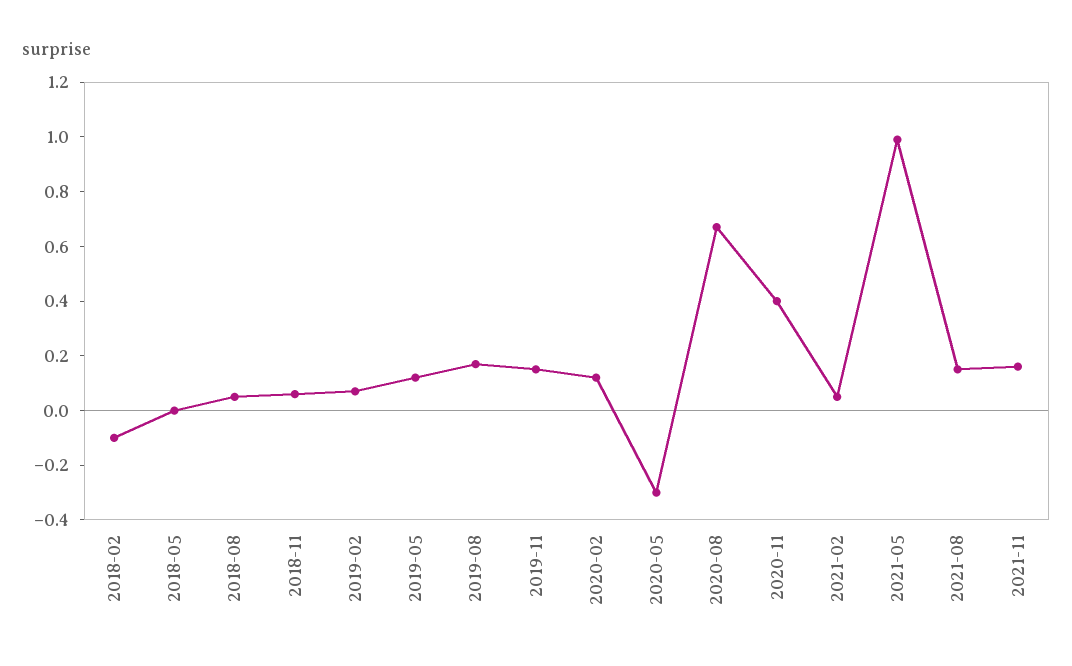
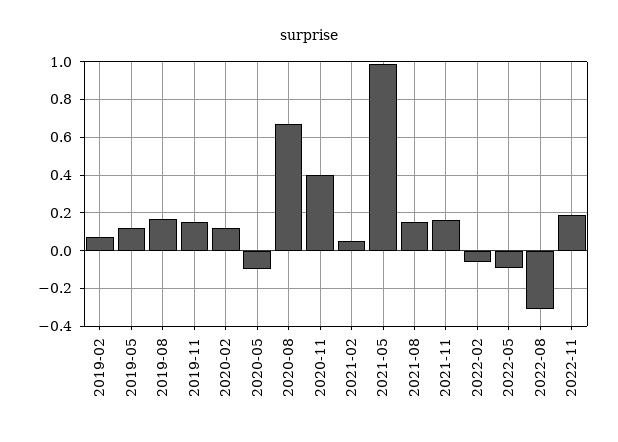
2018-02: -0.1 -> none
2018-05: 0 -> none
2018-08: 0.05 -> none
2018-11: 0.05 -> none
2020-05: -0.3 -> -0.1
2022-02: none -> -0.05
2022-05: none -> -0.1
2022-08: none -> -0.3
2022-11: none -> 0.2

